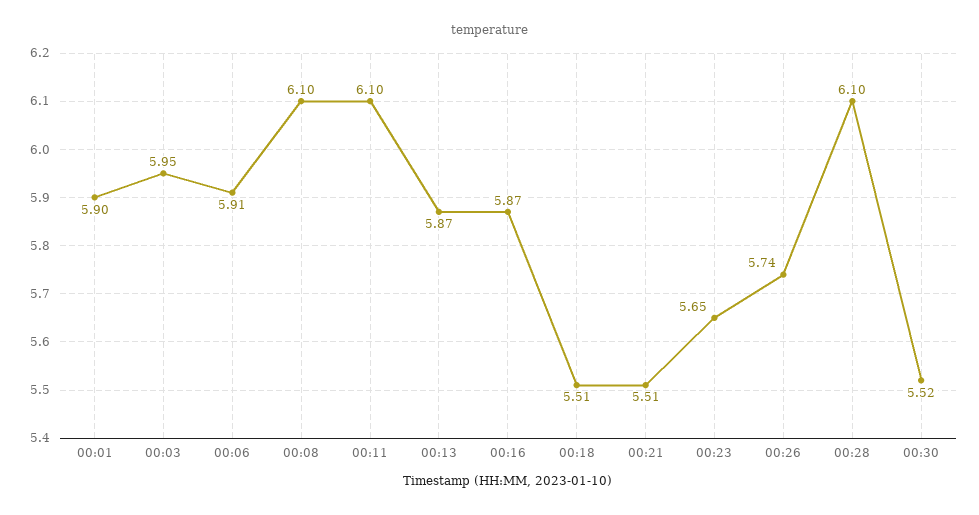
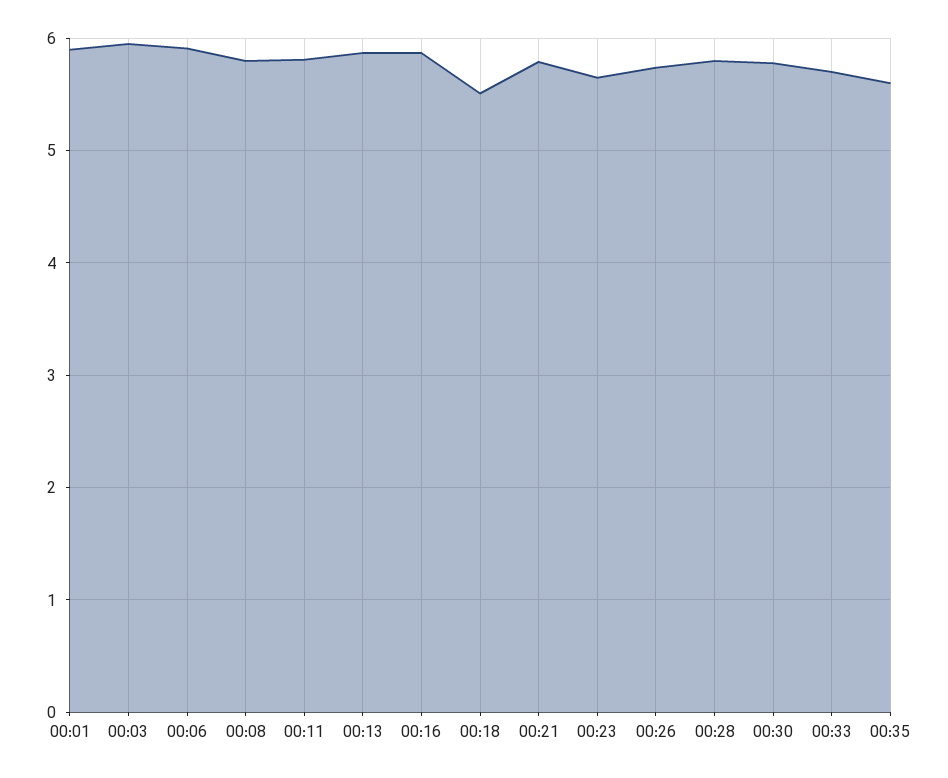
00:08: 6.1 -> 5.8
00:11: 6.1 -> 5.8
00:21: 5.51 -> 5.8
00:28: 6.1 -> 5.8
00:30: 5.52 -> 5.8
00:33: none -> 5.7
00:35: none -> 5.6

